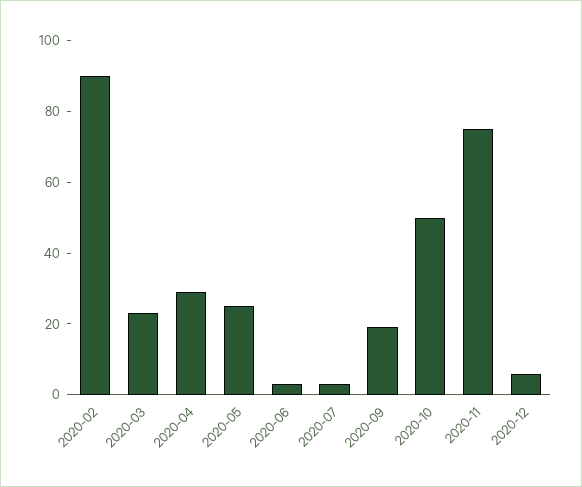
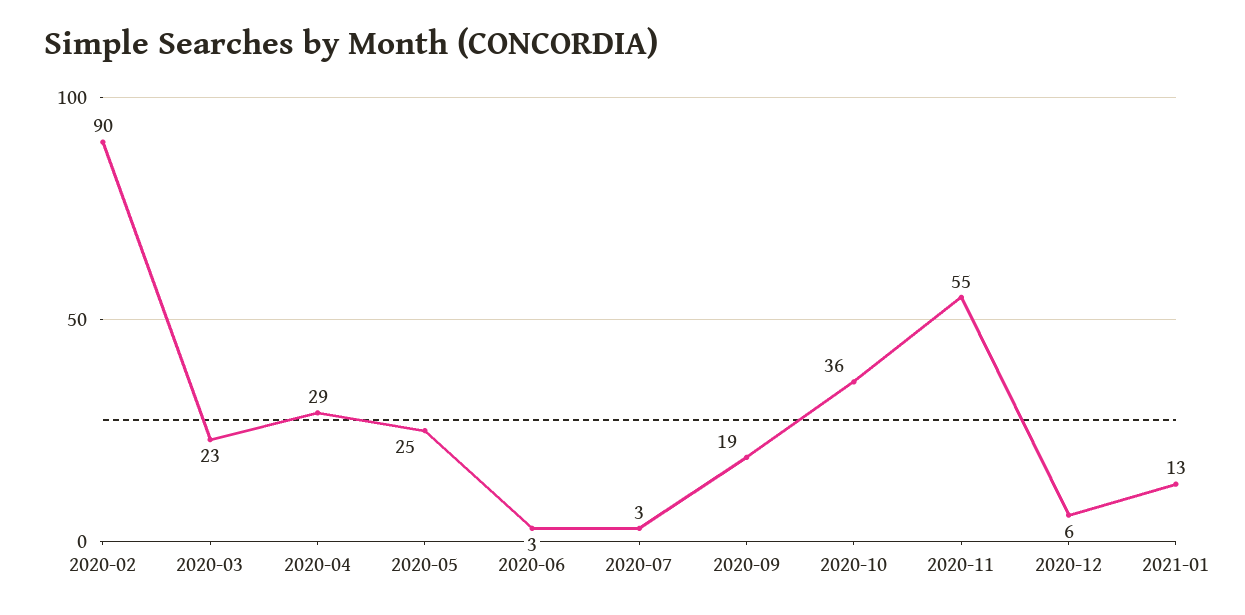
2020-10: 50 -> 36
2020-11: 75 -> 55
2021-01: none -> 13

